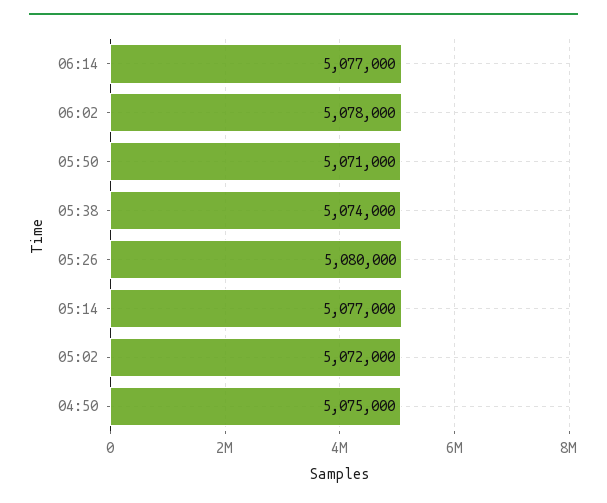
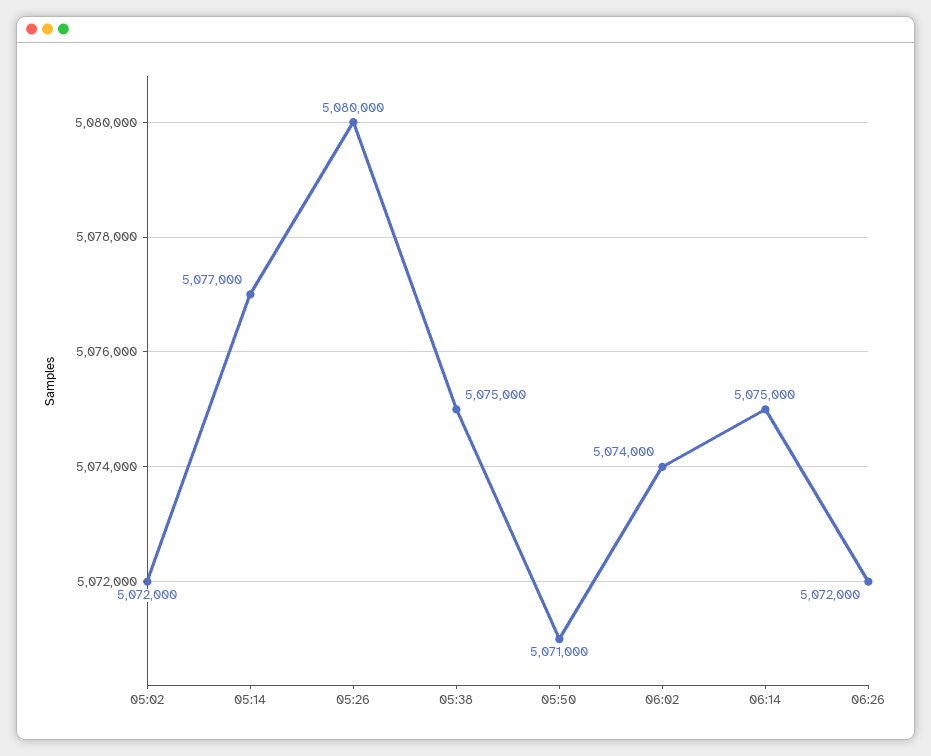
06:14: 5077000 -> 5075000
06:02: 5078000 -> 5074000
05:38: 5074000 -> 5075000
04:50: 5075000 -> none
06:26: none -> 5072000

